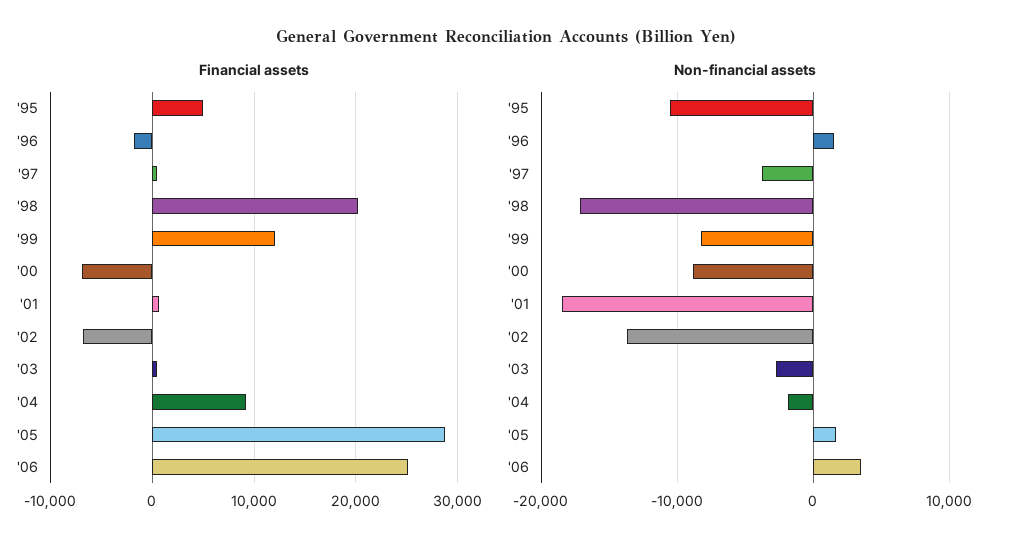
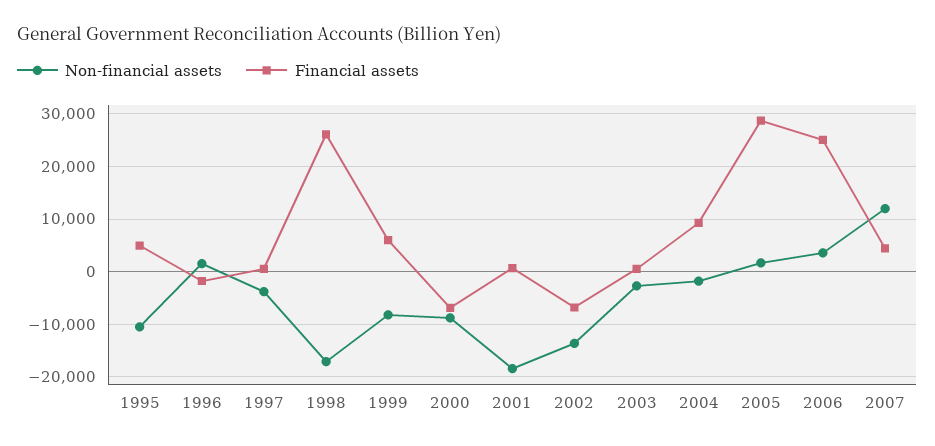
Financial assets, '98: 20000 -> 26000
Financial assets, '99: 12000 -> 6000
Non-financial assets, 2007: none -> 12000
Financial assets, 2007: none -> 4000

